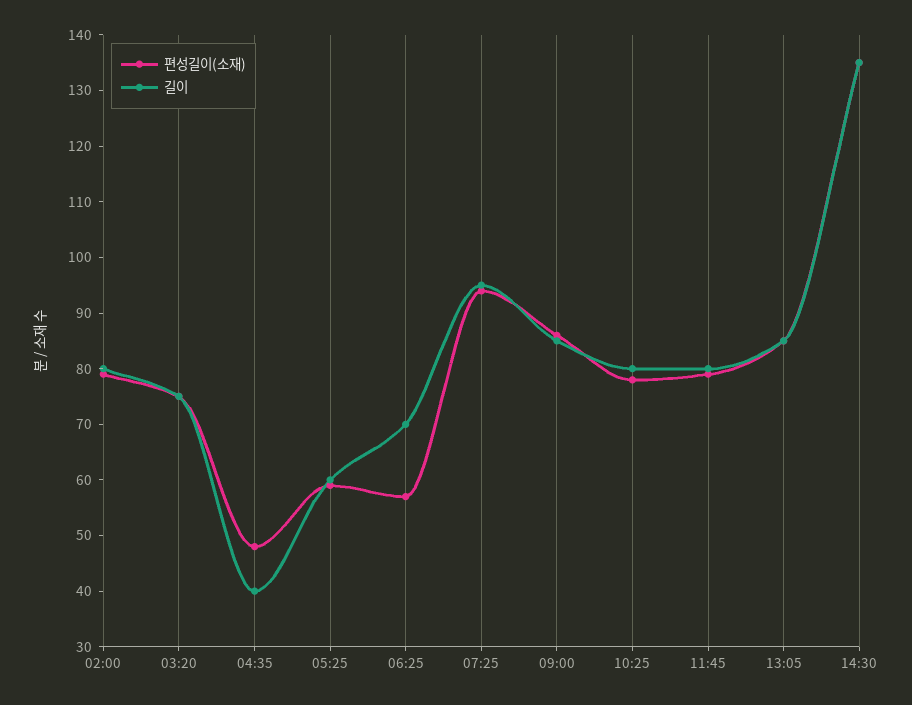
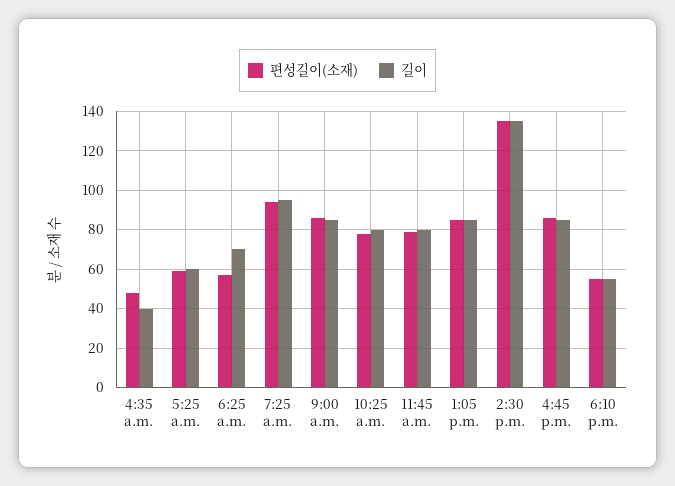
편성길이(소재), 02:00: 80 -> none
길이, 02:00: 80 -> none
편성길이(소재), 03:20: 75 -> none
길이, 03:20: 75 -> none
편성길이(소재), 4:45 p.m.: none -> 85
길이, 4:45 p.m.: none -> 85
편성길이(소재), 6:10 p.m.: none -> 55
길이, 6:10 p.m.: none -> 55

